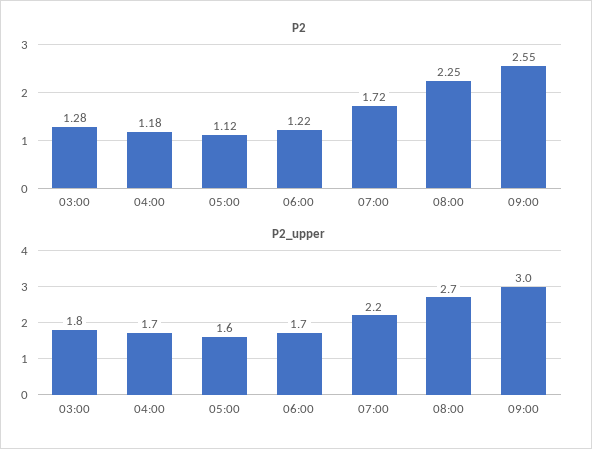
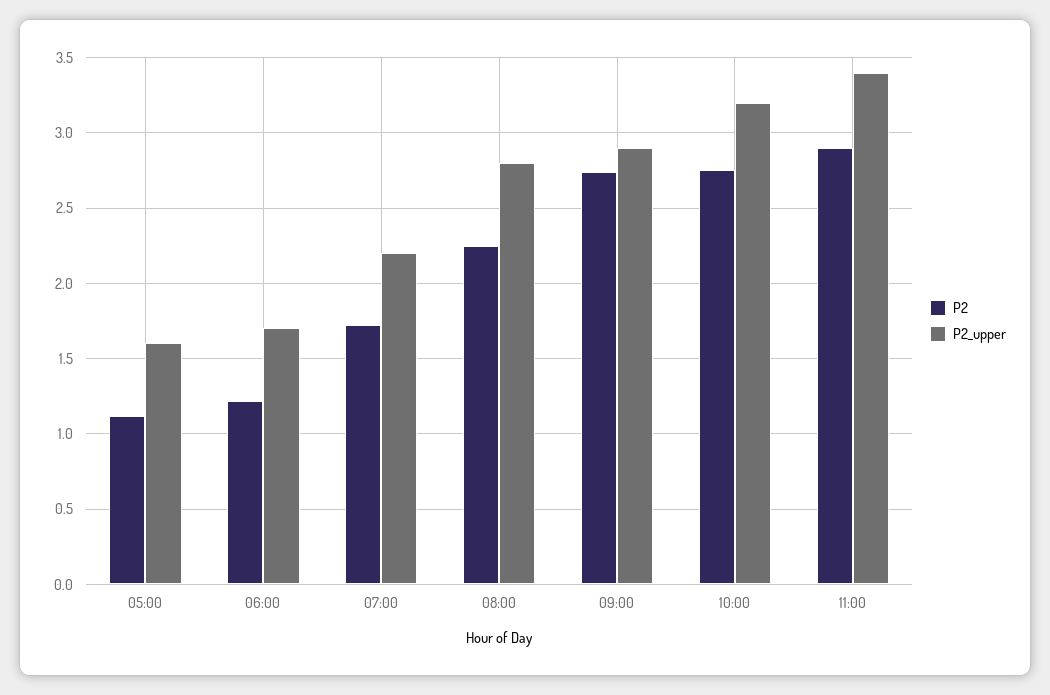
P2, 03:00: 1.28 -> none
P2, 04:00: 1.18 -> none
P2, 09:00: 2.55 -> 2.75
P2_upper, 03:00: 1.8 -> none
P2_upper, 04:00: 1.7 -> none
P2_upper, 08:00: 2.7 -> 2.8
P2_upper, 09:00: 3 -> 2.9
P2, 10:00: none -> 2.75
P2_upper, 10:00: none -> 3.2
P2, 11:00: none -> 2.9
P2_upper, 11:00: none -> 3.4

